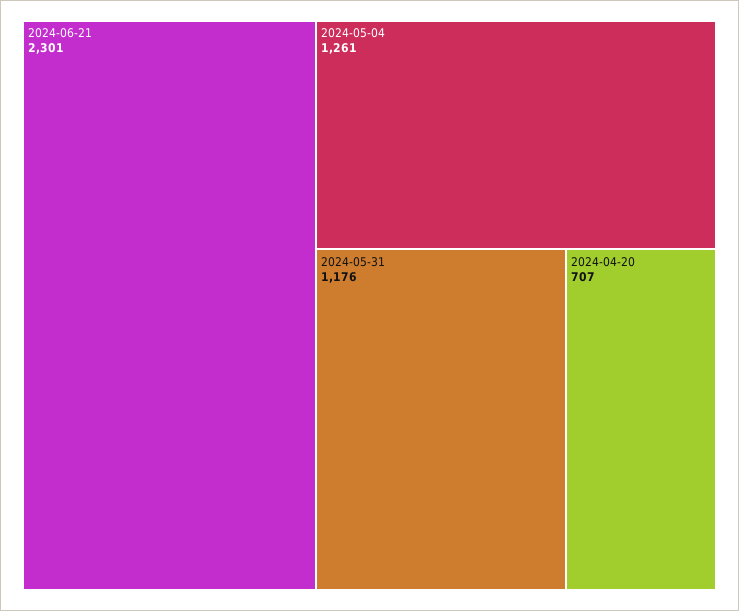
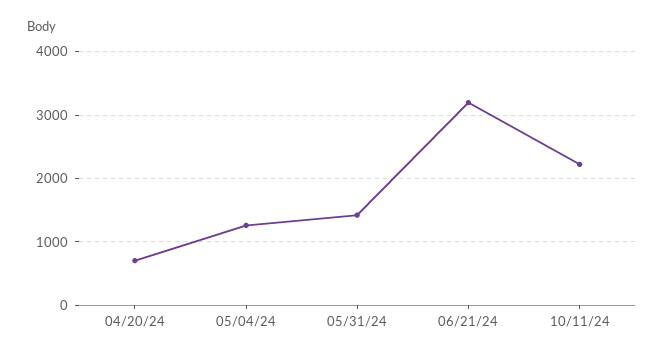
2024-06-21: 2301 -> 3200
2024-05-31: 1176 -> 1400
10/11/24: none -> 2200

